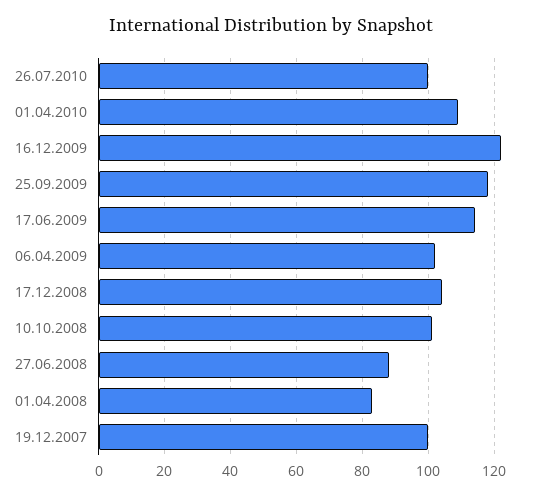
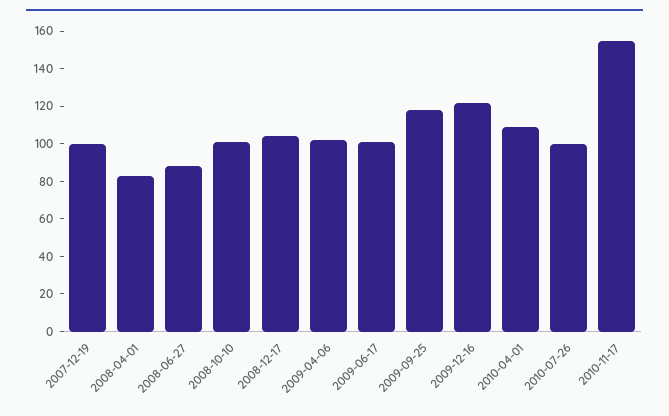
17.06.2009: 115 -> 100
2010-11-17: none -> 155

